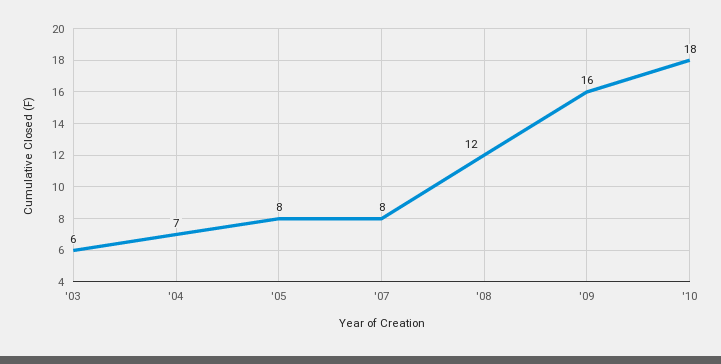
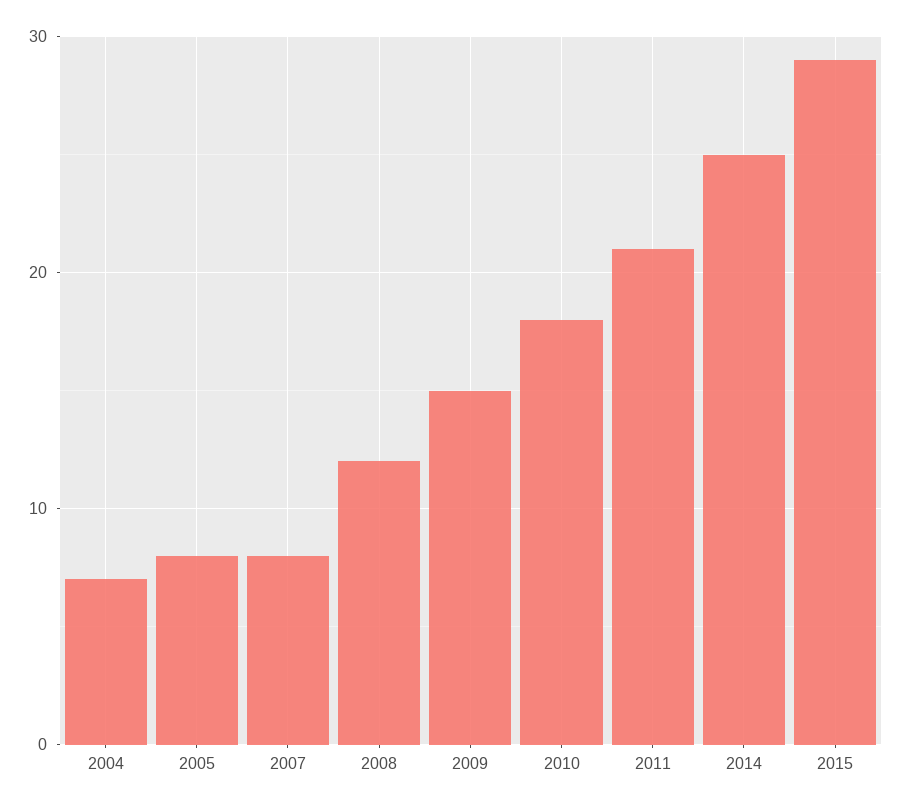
'03: 6 -> none
'09: 16 -> 15
2011: none -> 21
2014: none -> 25
2015: none -> 29

